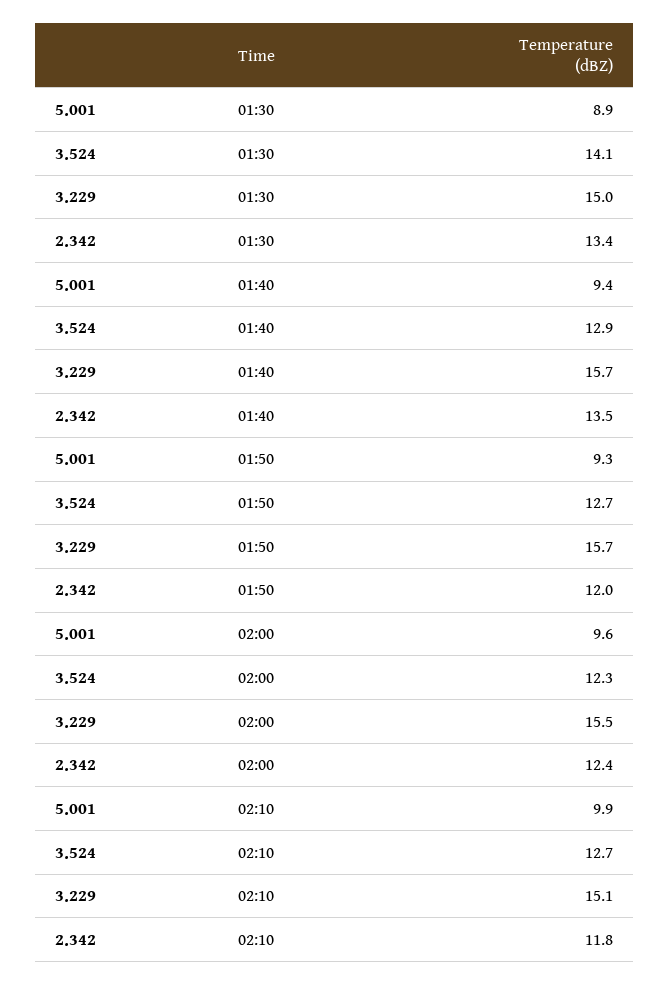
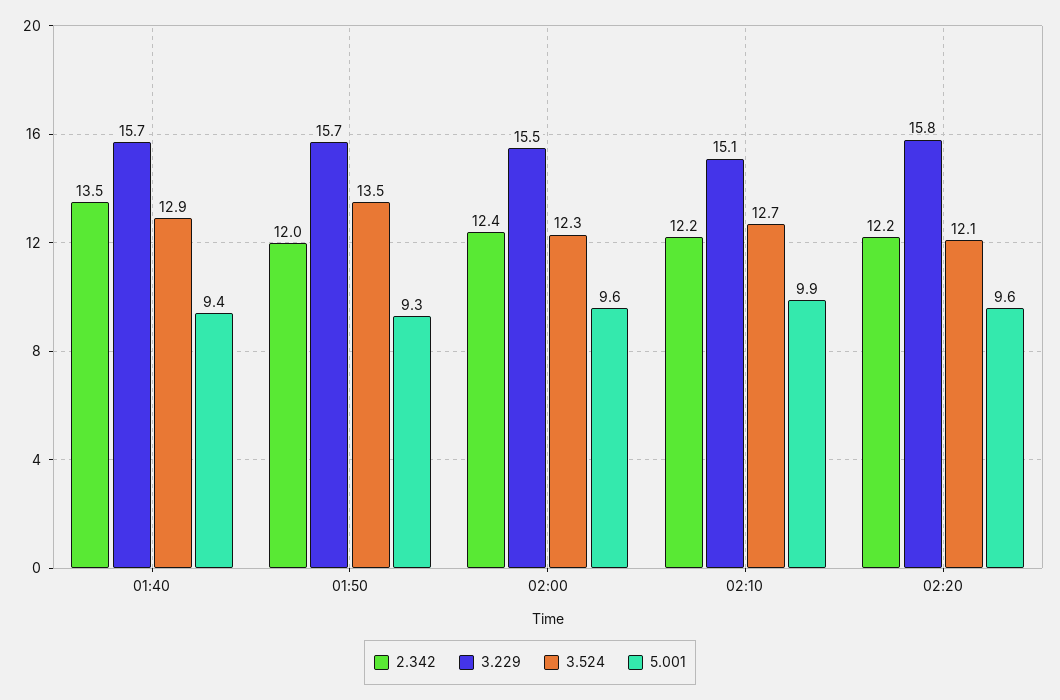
5.001, 01:30: 8.9 -> none
3.524, 01:30: 14.1 -> none
3.229, 01:30: 15 -> none
2.342, 01:30: 13.4 -> none
3.524, 01:50: 12.7 -> 13.5
2.342, 02:10: 11.8 -> 12.2
2.342, 02:20: none -> 12.2
3.229, 02:20: none -> 15.8
3.524, 02:20: none -> 12.1
5.001, 02:20: none -> 9.6

